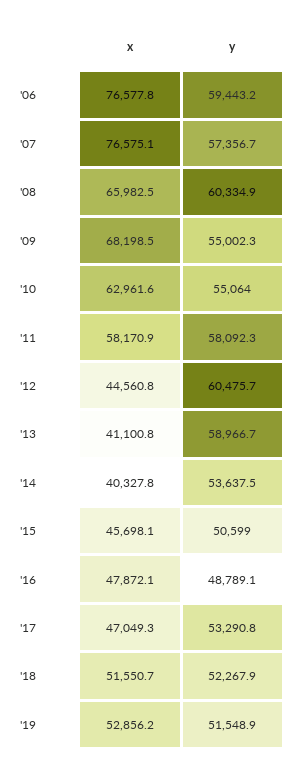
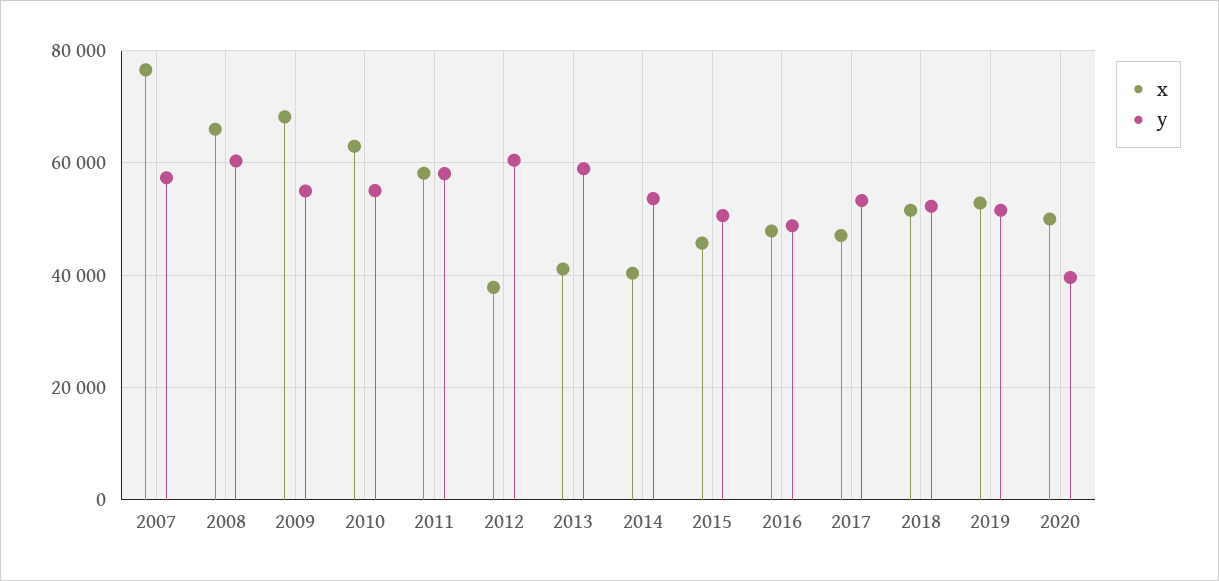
x, '06: 76577.8 -> none
y, '06: 59443.2 -> none
x, '12: 44560.8 -> 38000
x, 2020: none -> 50000
y, 2020: none -> 40000

